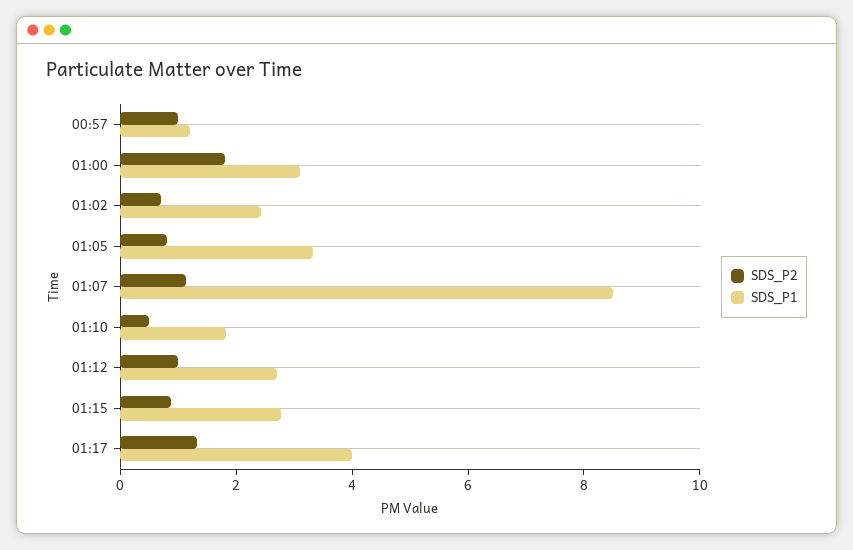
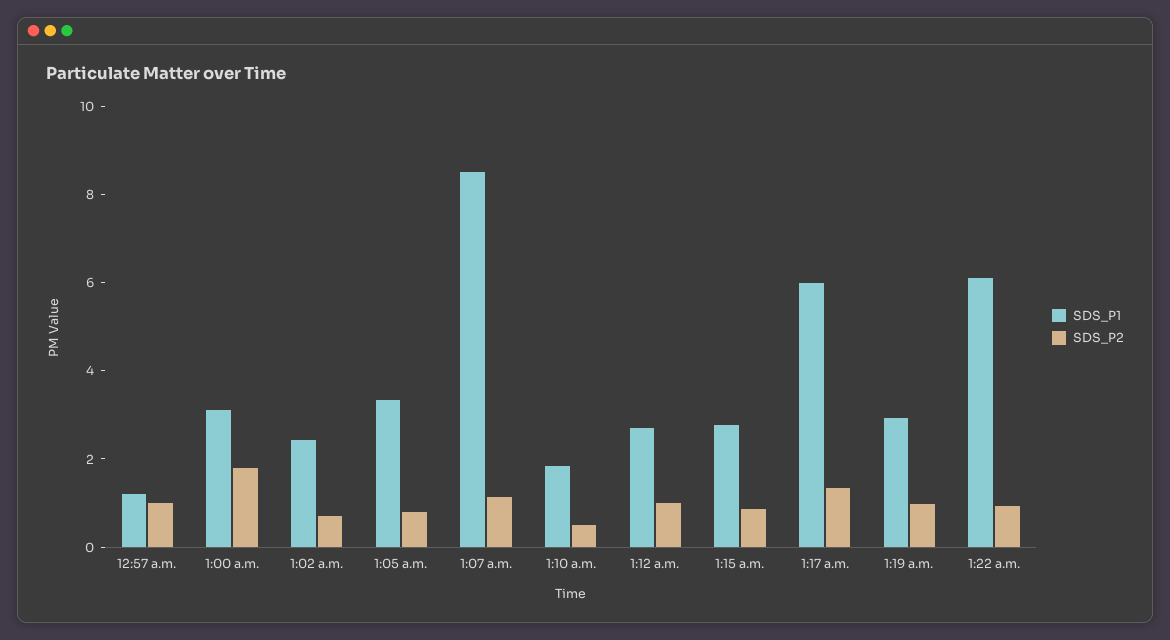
SDS_P1, 01:17: 4 -> 6
SDS_P1, 1:19 a.m.: none -> 3
SDS_P2, 1:19 a.m.: none -> 1
SDS_P1, 1:22 a.m.: none -> 6
SDS_P2, 1:22 a.m.: none -> 1

